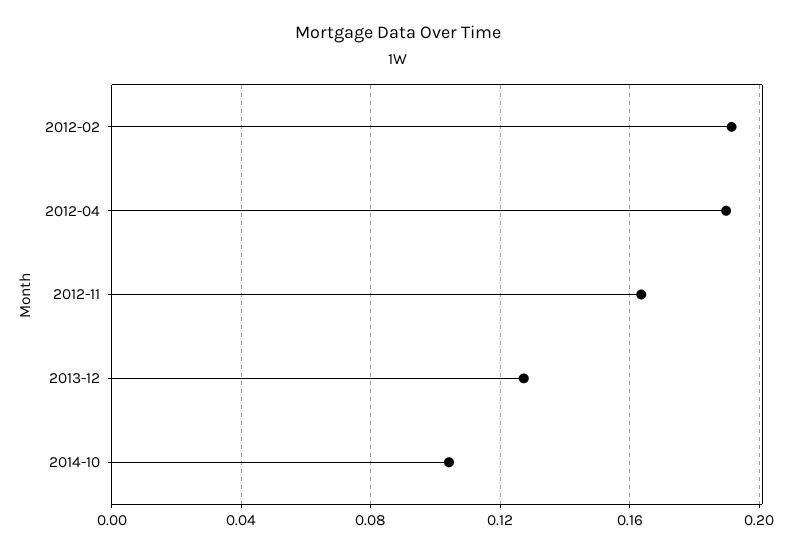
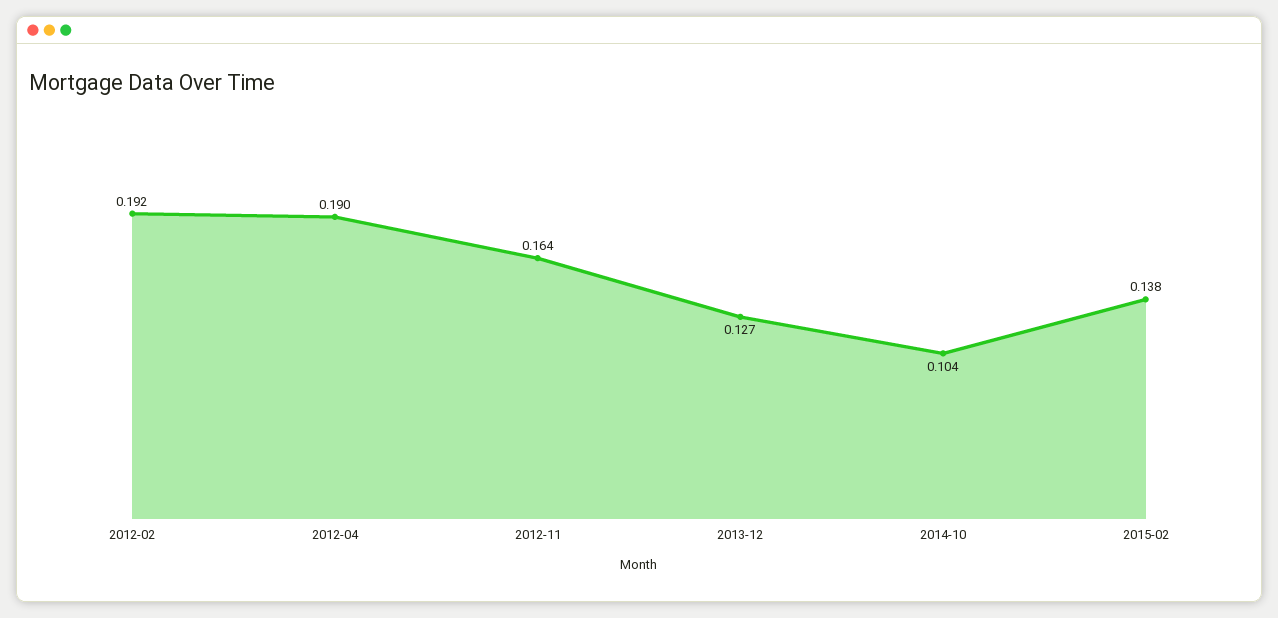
2015-02: none -> 0.138

